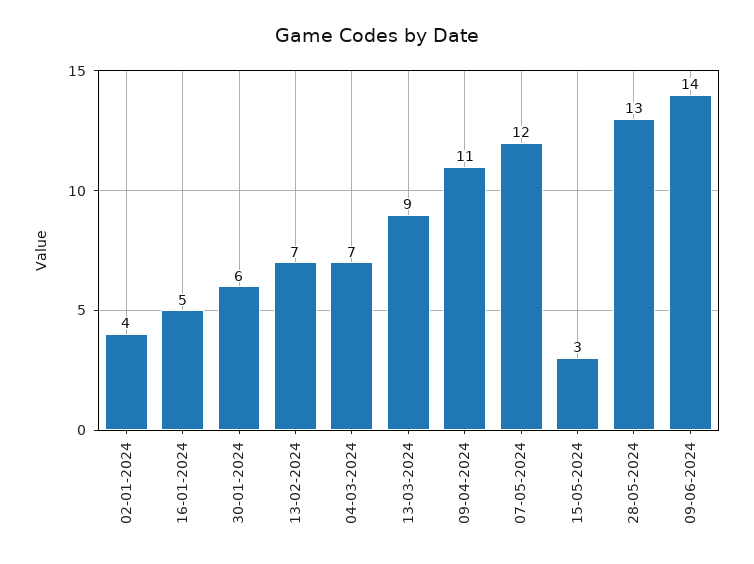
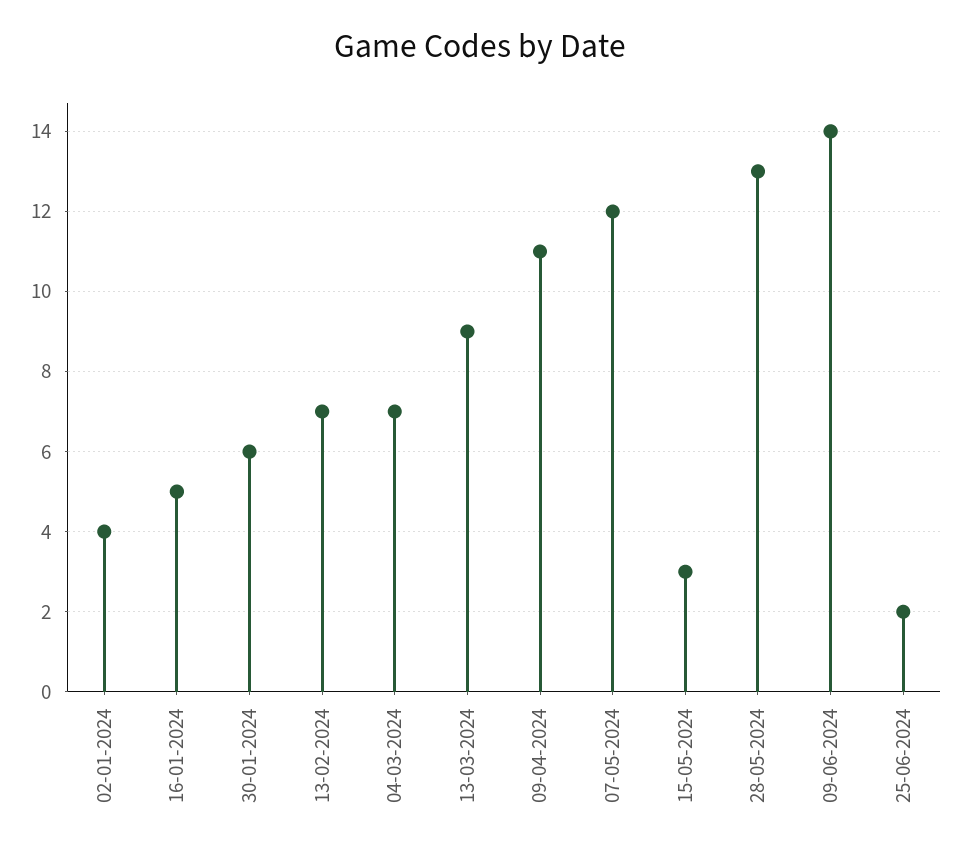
25-06-2024: none -> 2

